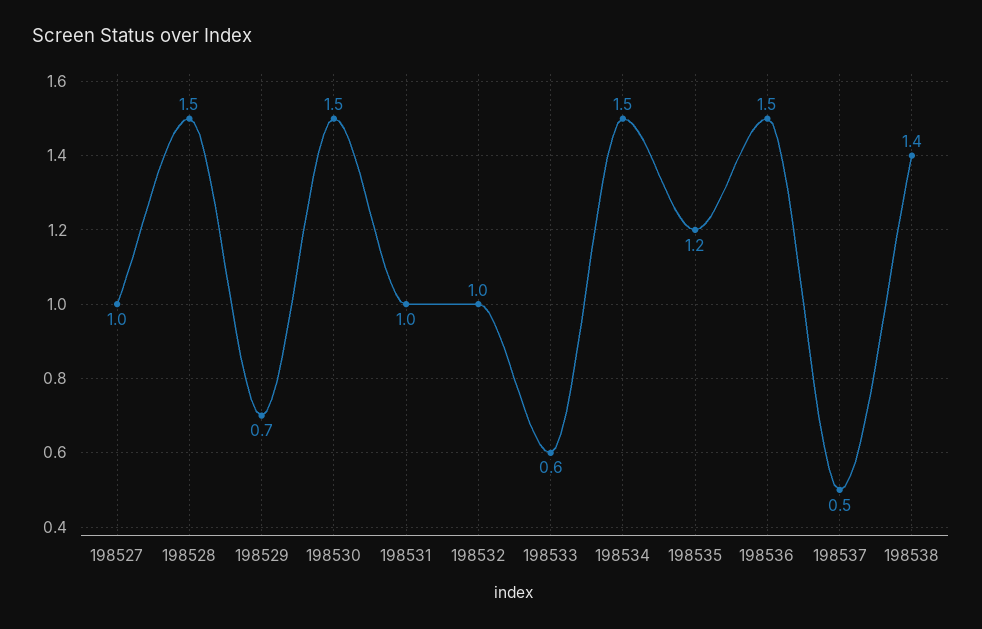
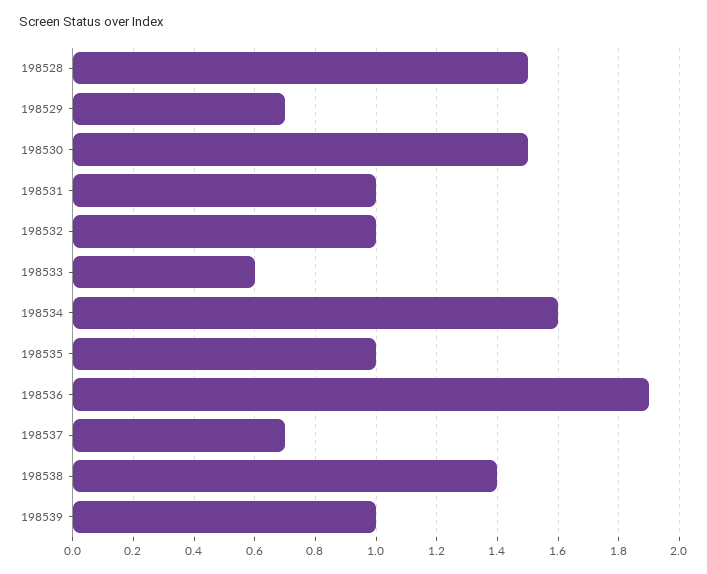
198527: 1 -> none
198534: 1.5 -> 1.6
198535: 1.2 -> 1
198536: 1.5 -> 1.9
198537: 0.5 -> 0.7
198539: none -> 1

